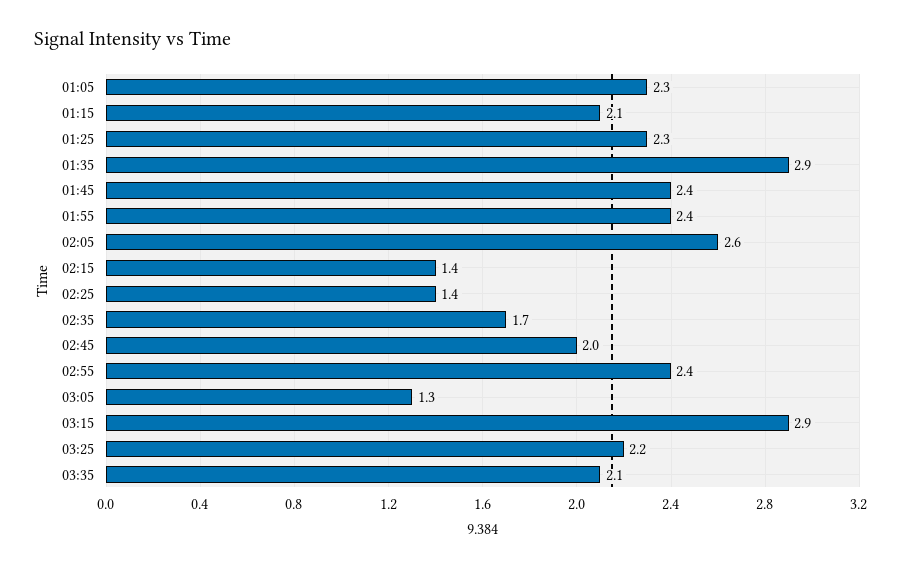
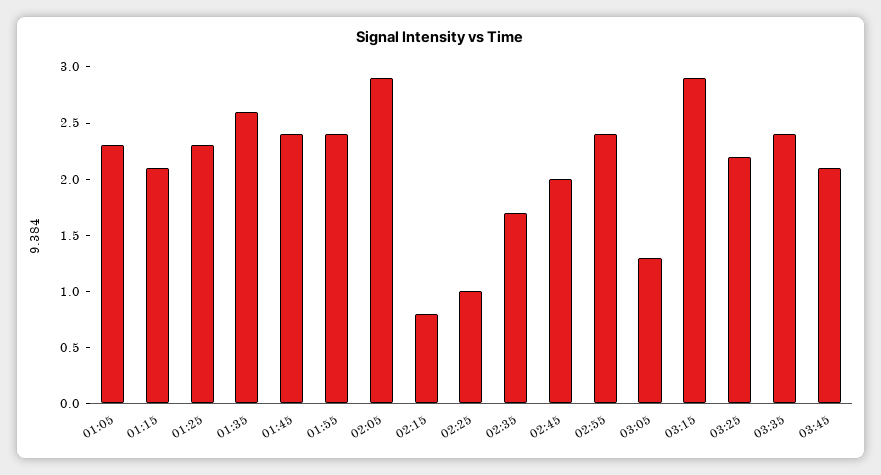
01:35: 2.9 -> 2.6
02:05: 2.6 -> 2.9
02:15: 1.4 -> 0.8
02:25: 1.4 -> 1
03:35: 2.1 -> 2.4
03:45: none -> 2.1

